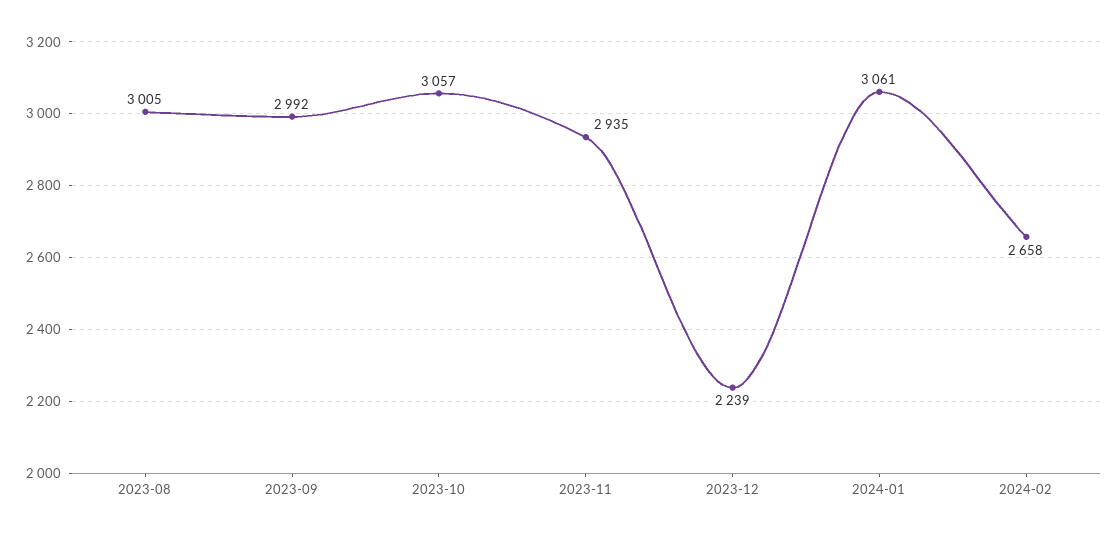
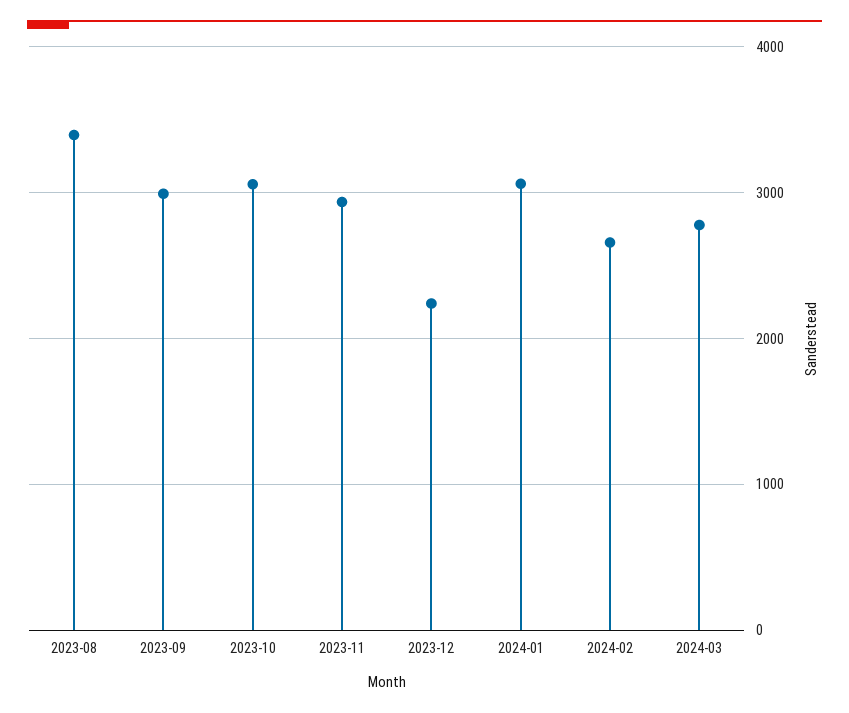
2023-08: 3005 -> 3400
2024-03: none -> 2800

